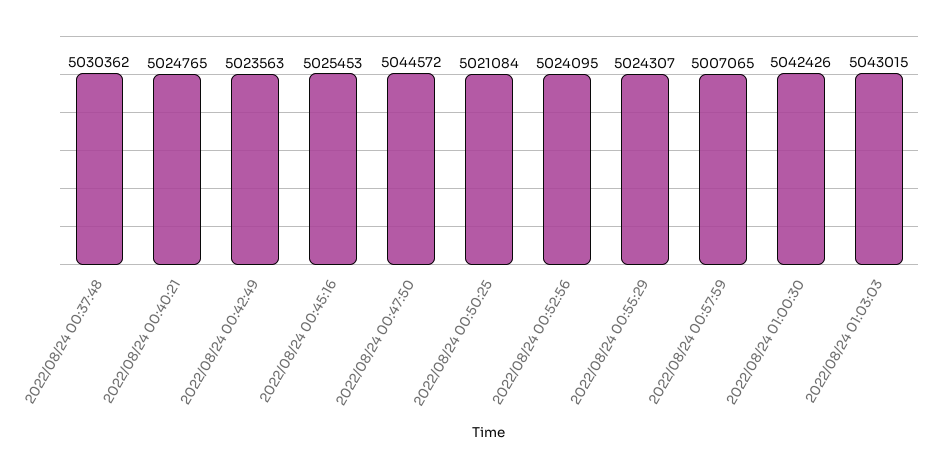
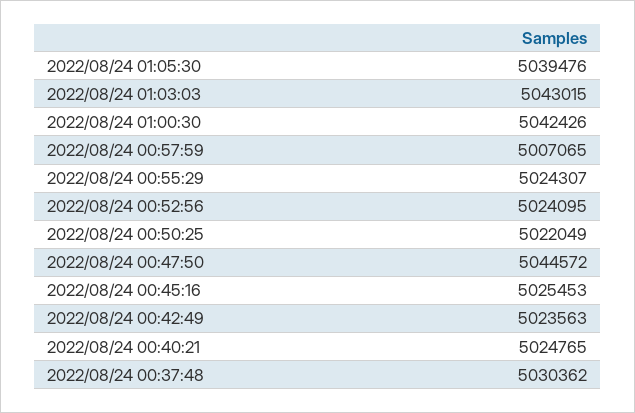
2022/08/24 00:50:25: 5021084 -> 5022049
2022/08/24 01:05:30: none -> 5039476

